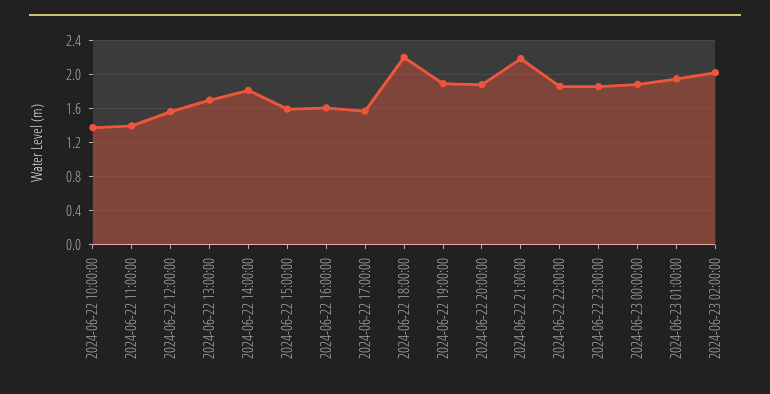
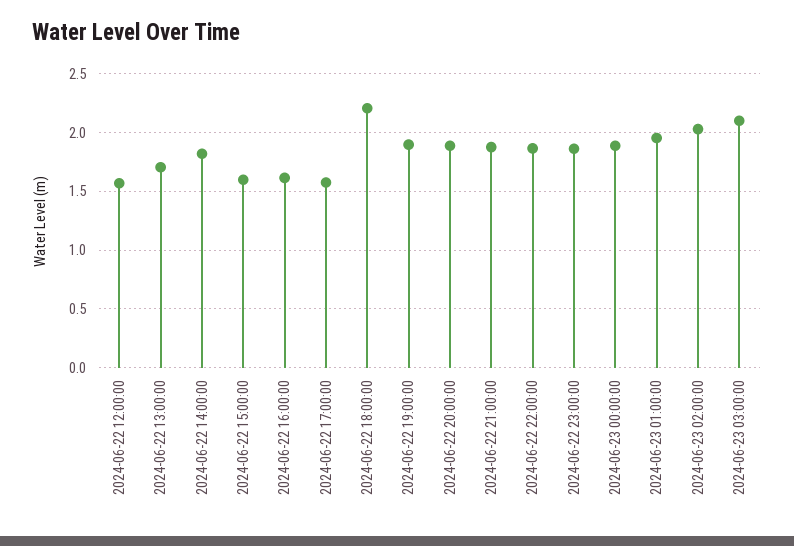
2024-06-22 10:00:00: 1.4 -> none
2024-06-22 11:00:00: 1.4 -> none
2024-06-22 21:00:00: 2.2 -> 1.9
2024-06-23 03:00:00: none -> 2.1

